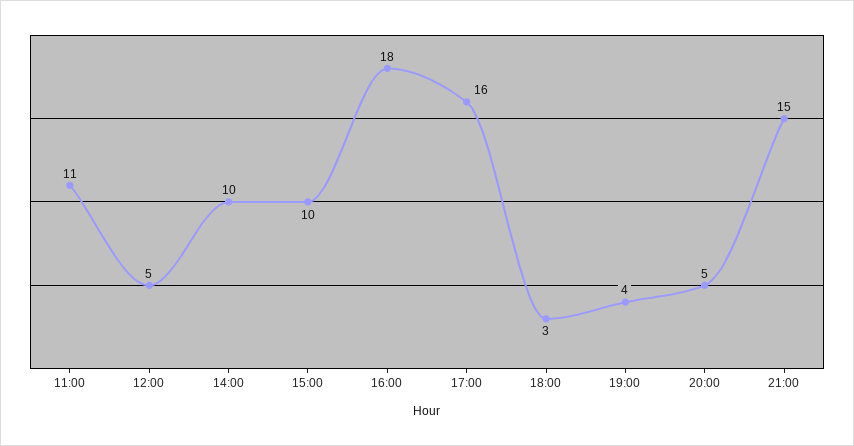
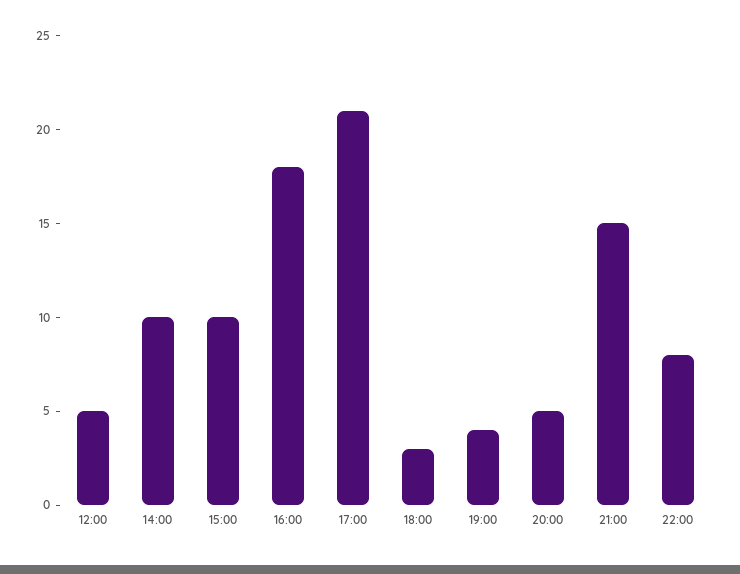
11:00: 11 -> none
17:00: 16 -> 21
22:00: none -> 8

